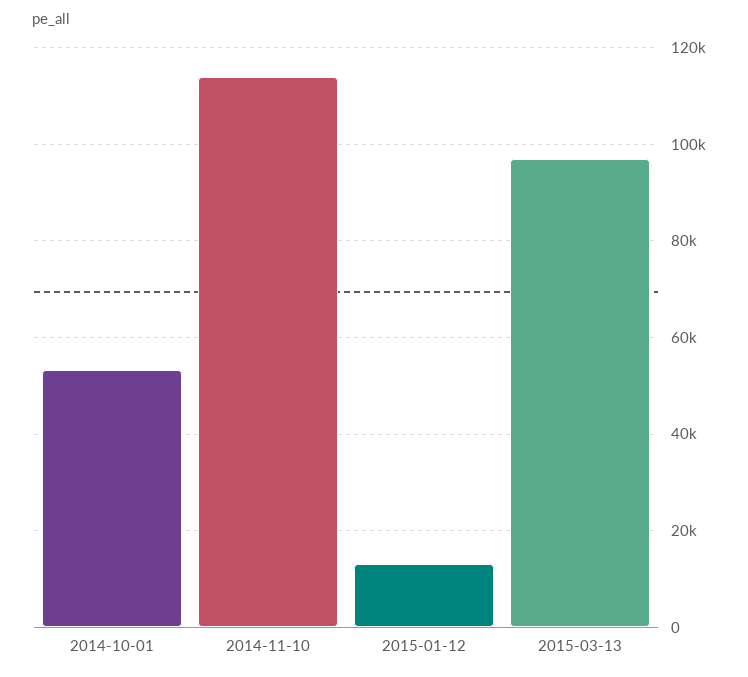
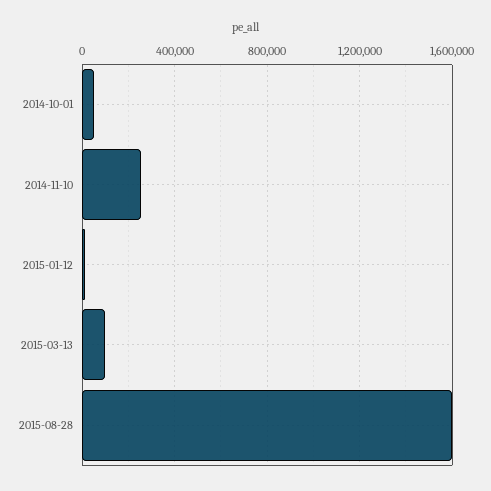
2014-11-10: 114000 -> 250000
2015-08-28: none -> 1600000

